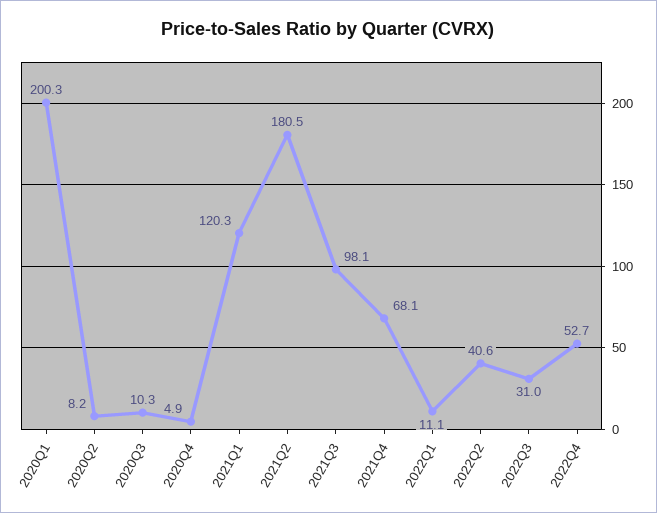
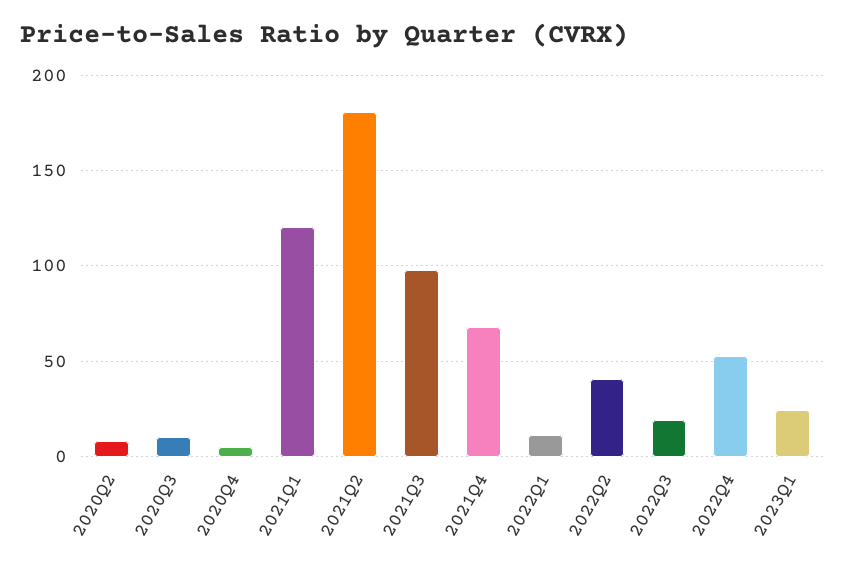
2020Q1: 200.3 -> none
2022Q3: 31 -> 20
2023Q1: none -> 25

